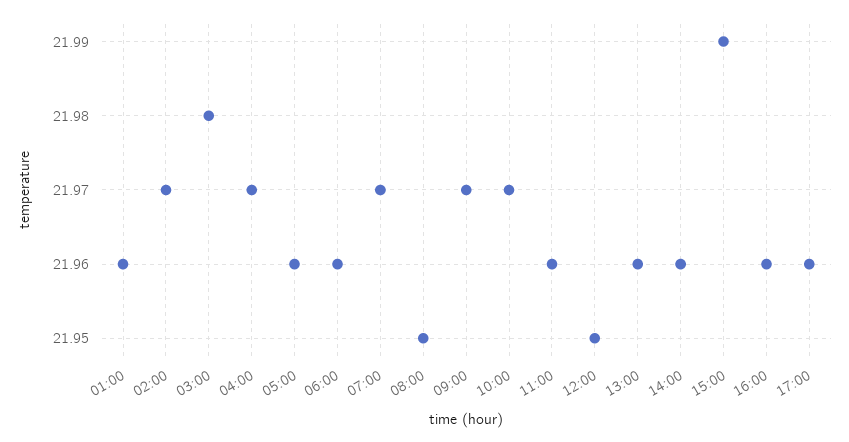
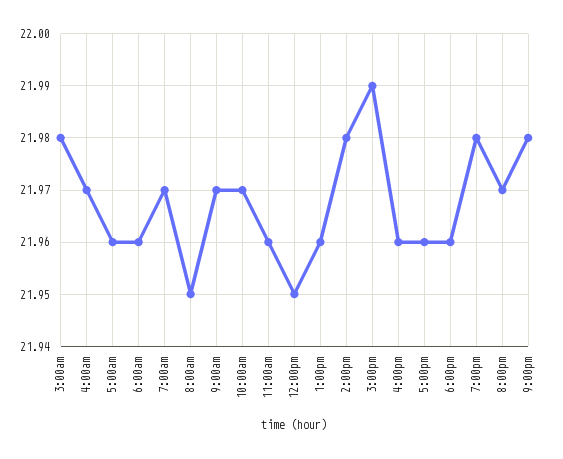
01:00: 21.96 -> none
02:00: 21.97 -> none
14:00: 21.96 -> 21.98
6:00pm: none -> 21.96
7:00pm: none -> 21.98
8:00pm: none -> 21.97
9:00pm: none -> 21.98

